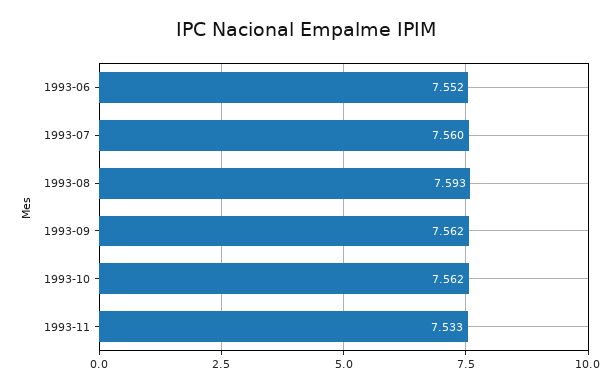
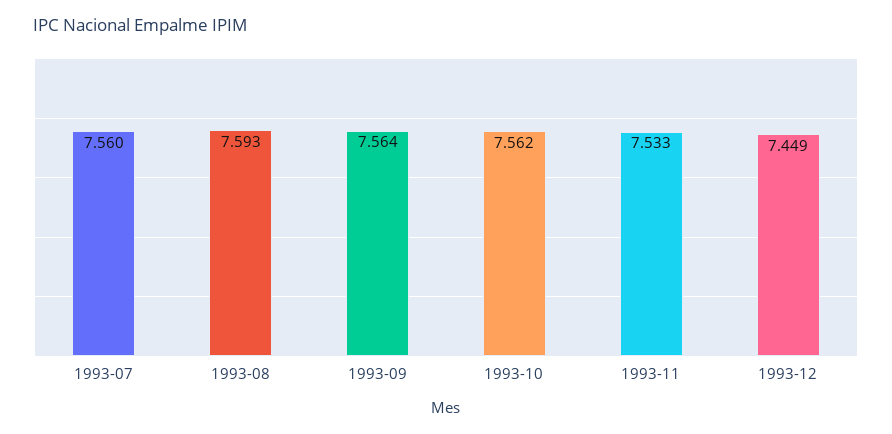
1993-06: 7.552 -> none
1993-09: 7.562 -> 7.564
1993-12: none -> 7.449

